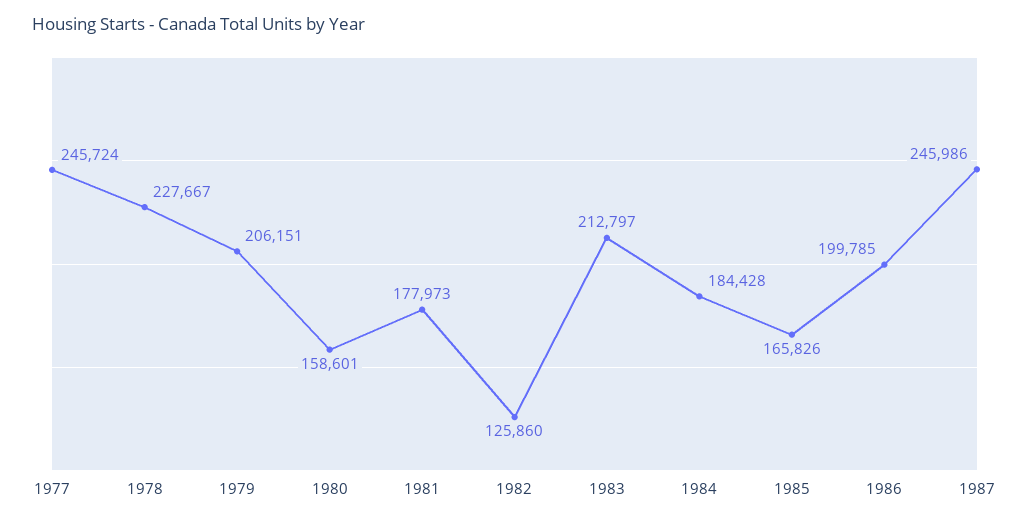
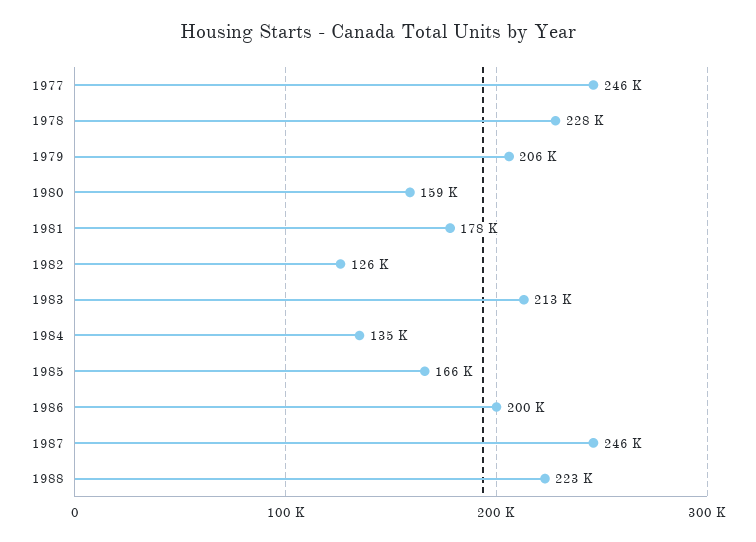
1984: 184428 -> 135000
1988: none -> 223000

